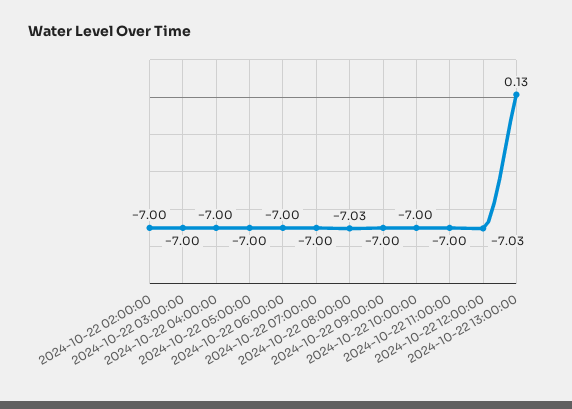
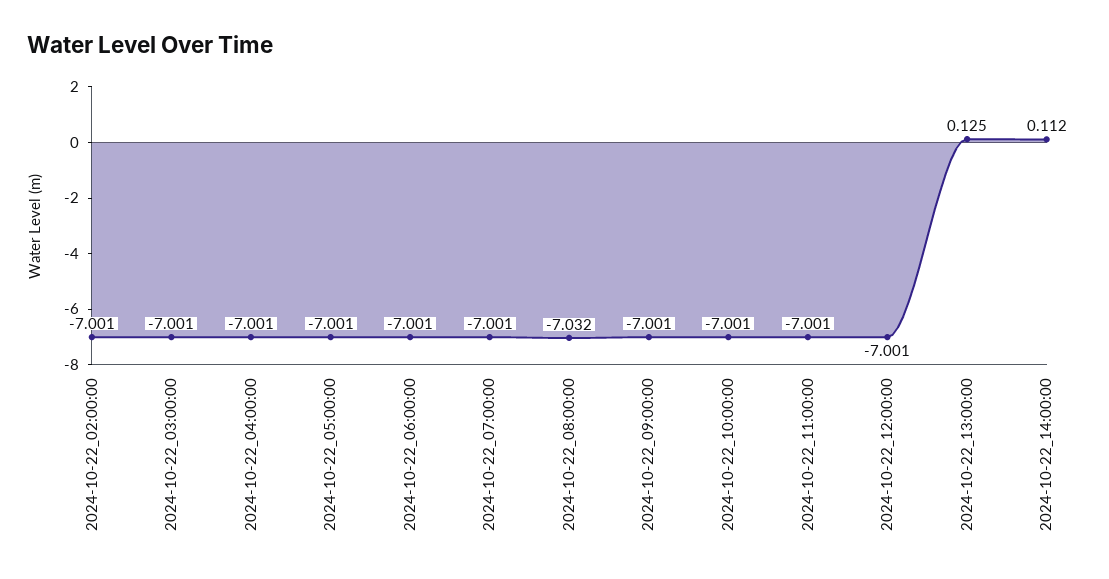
2024-10-22 12:00:00: -7.03 -> -7.001
2024-10-22_14:00:00: none -> 0.112

